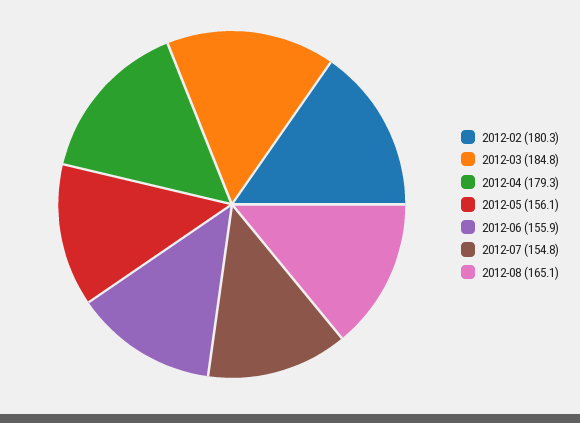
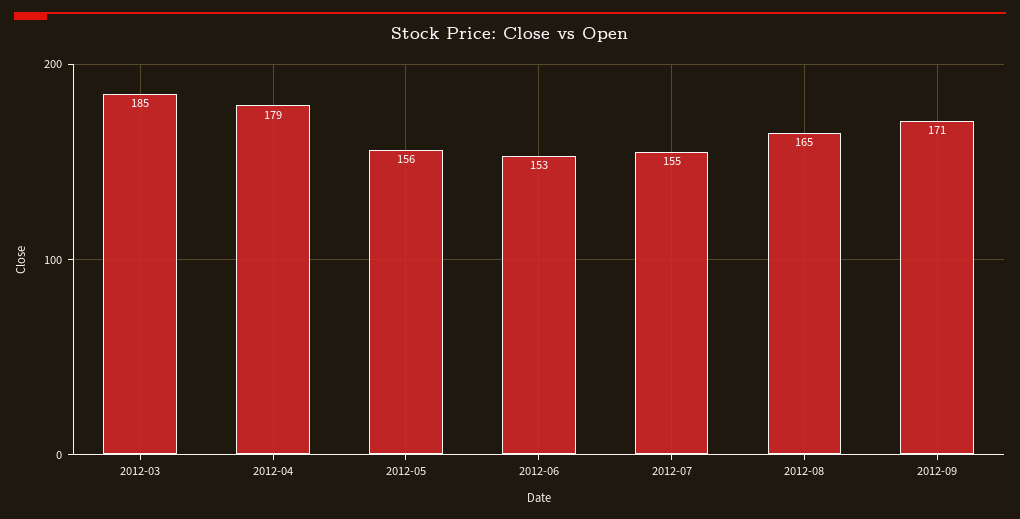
2012-02: 180.3 -> none
2012-06: 155.9 -> 153
2012-09: none -> 171

